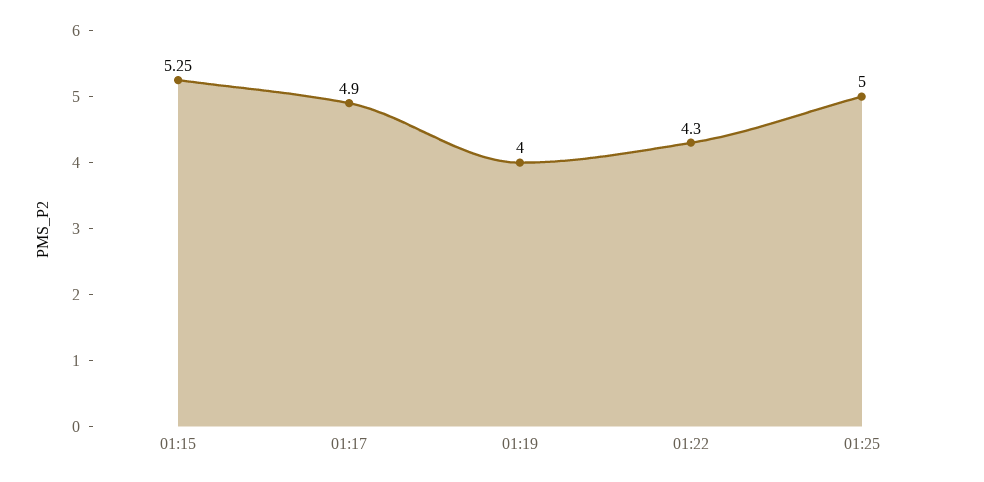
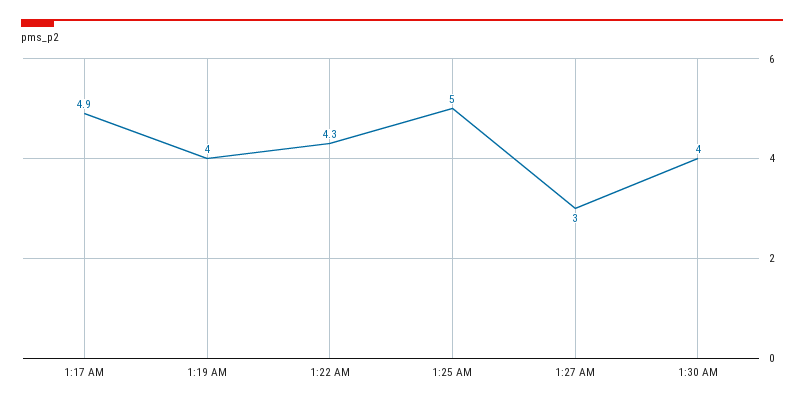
01:15: 5.25 -> none
1:27 AM: none -> 3
1:30 AM: none -> 4

